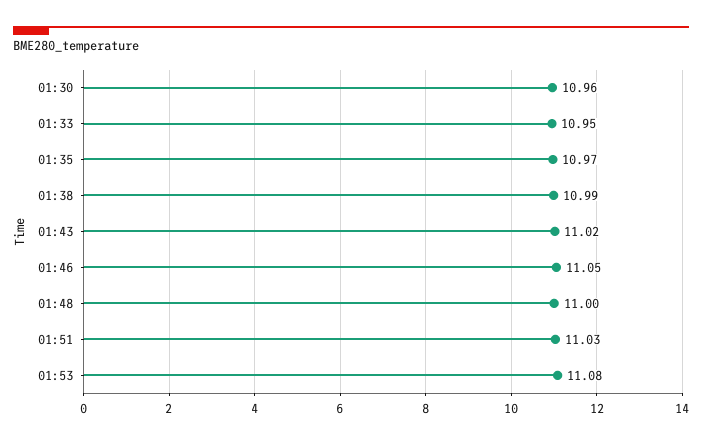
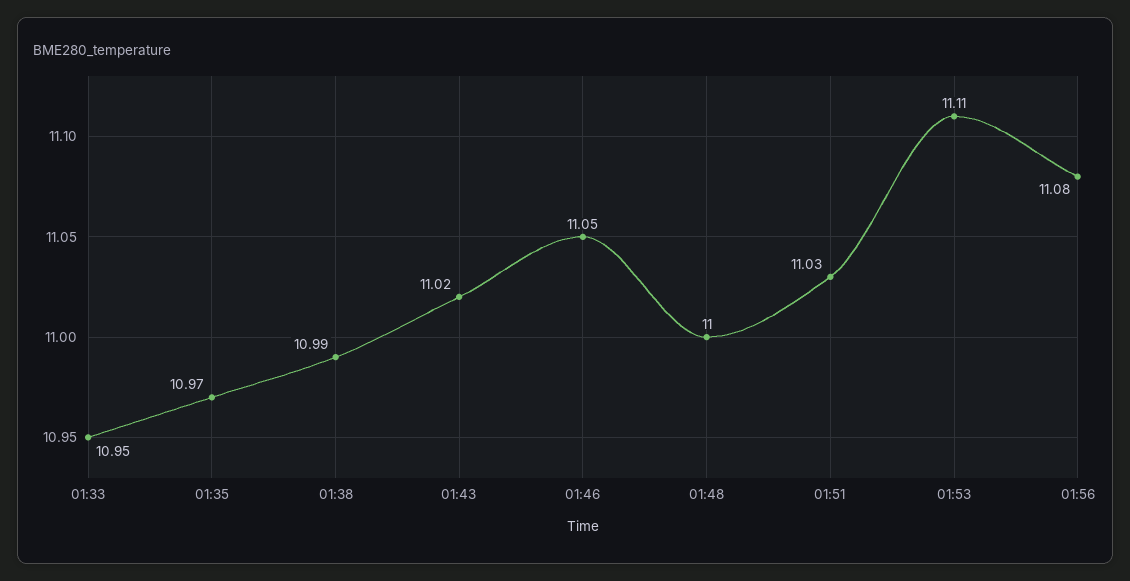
01:30: 10.96 -> none
01:53: 11.08 -> 11.11
01:56: none -> 11.08

